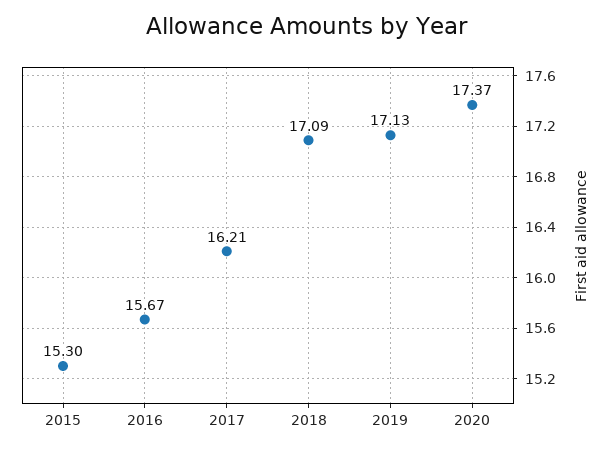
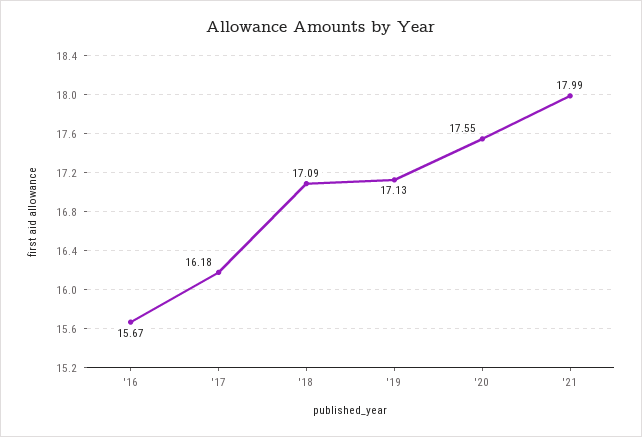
2015: 15.3 -> none
2017: 16.21 -> 16.18
2020: 17.37 -> 17.55
'21: none -> 17.99

